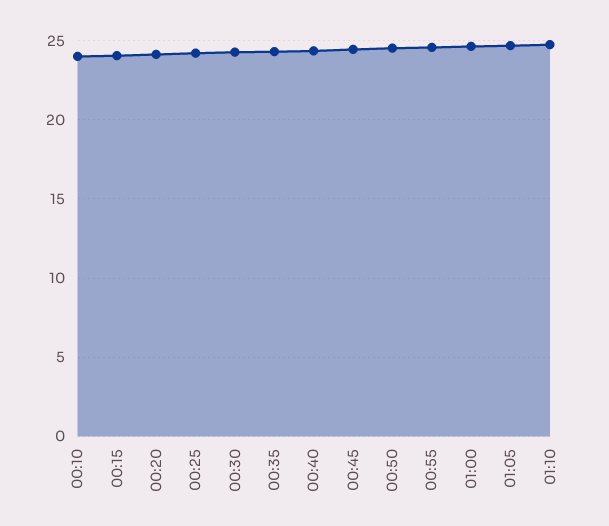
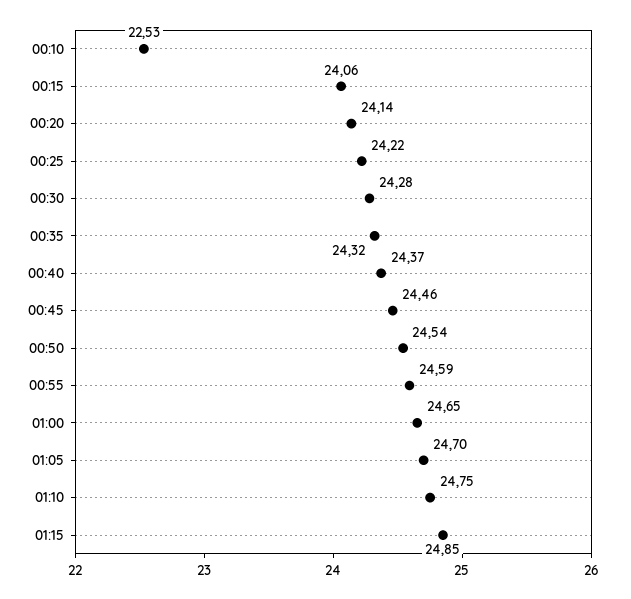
00:10: 24 -> 22.53
01:15: none -> 24.85

